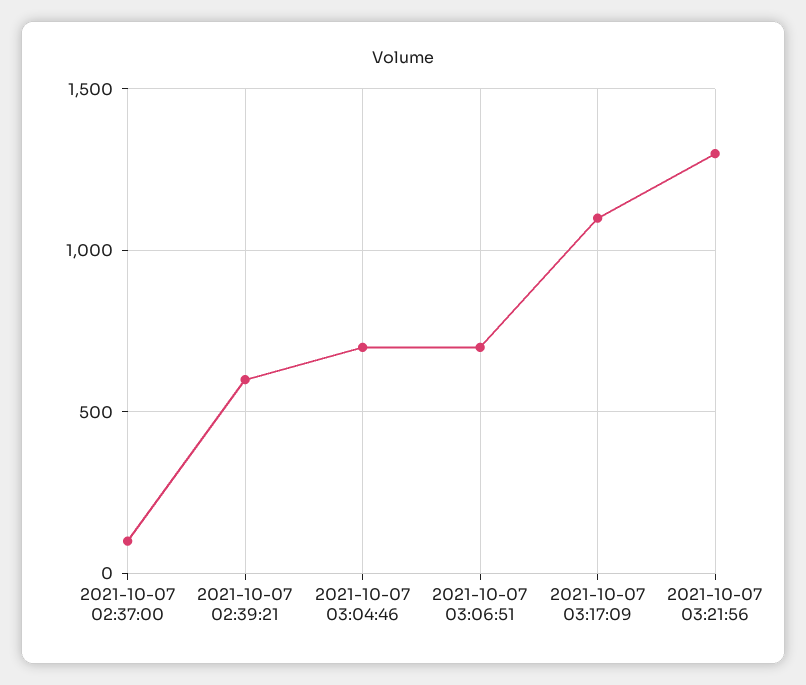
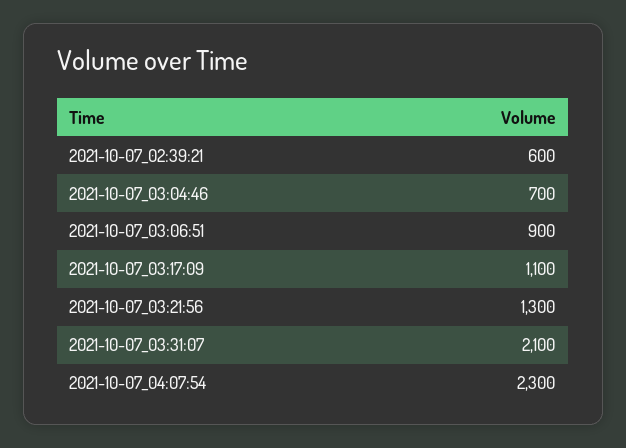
2021-10-07 02:37:00: 100 -> none
2021-10-07 03:06:51: 700 -> 900
2021-10-07_03:31:07: none -> 2100
2021-10-07_04:07:54: none -> 2300

